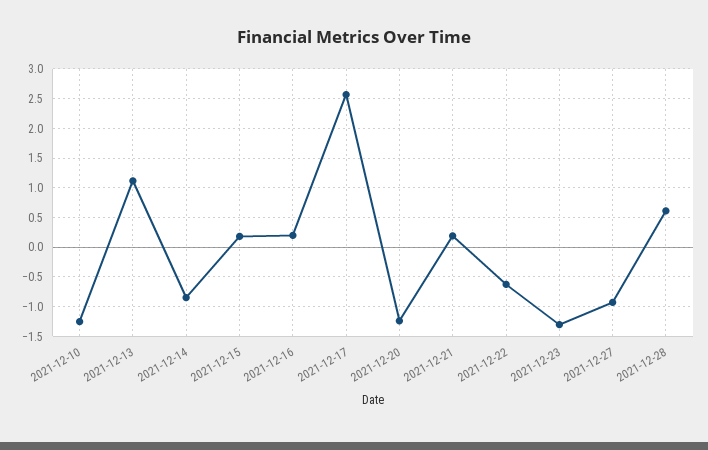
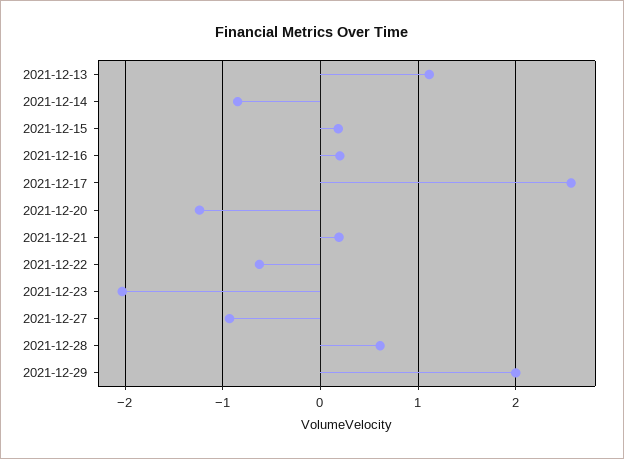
2021-12-10: -1.25 -> none
2021-12-23: -1.25 -> -2
2021-12-29: none -> 2

